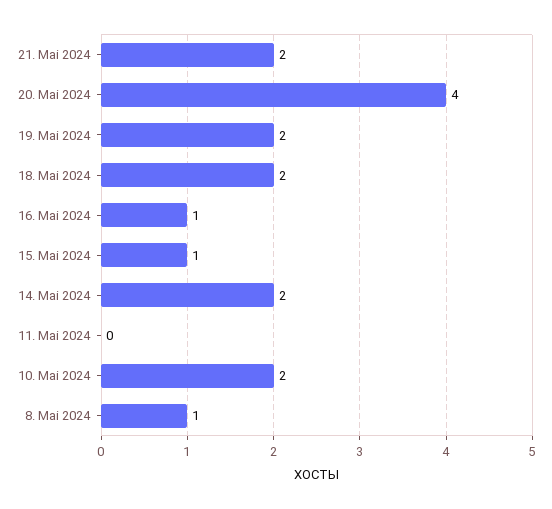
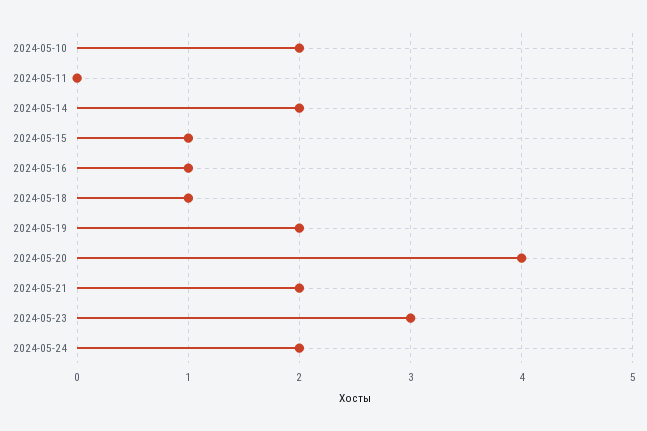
18. Mai 2024: 2 -> 1
8. Mai 2024: 1 -> none
2024-05-23: none -> 3
2024-05-24: none -> 2

